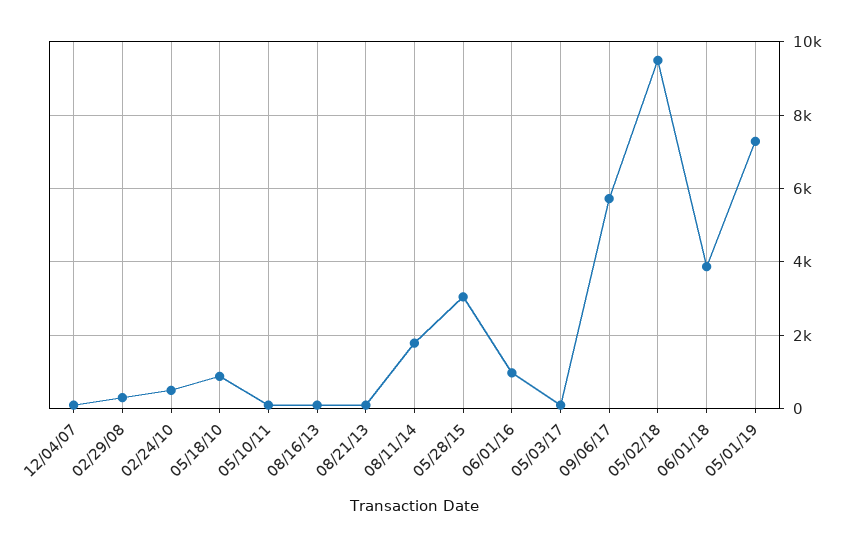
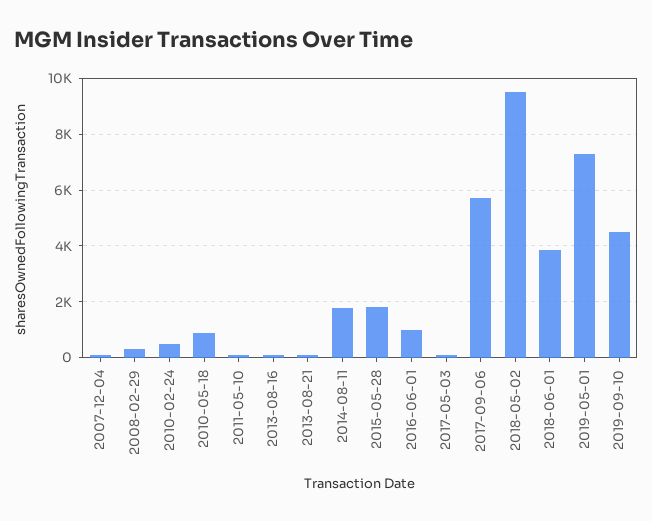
05/28/15: 3000 -> 1750
2019-09-10: none -> 4500

